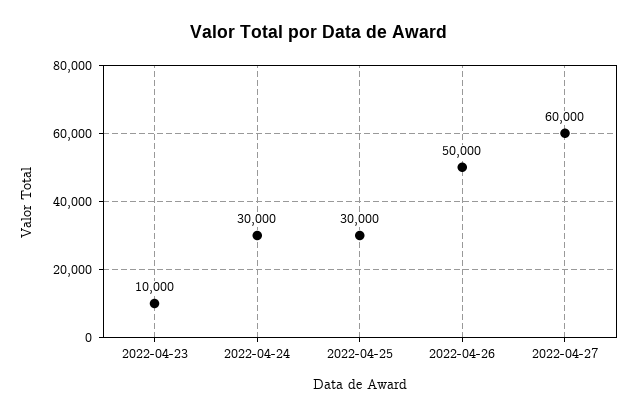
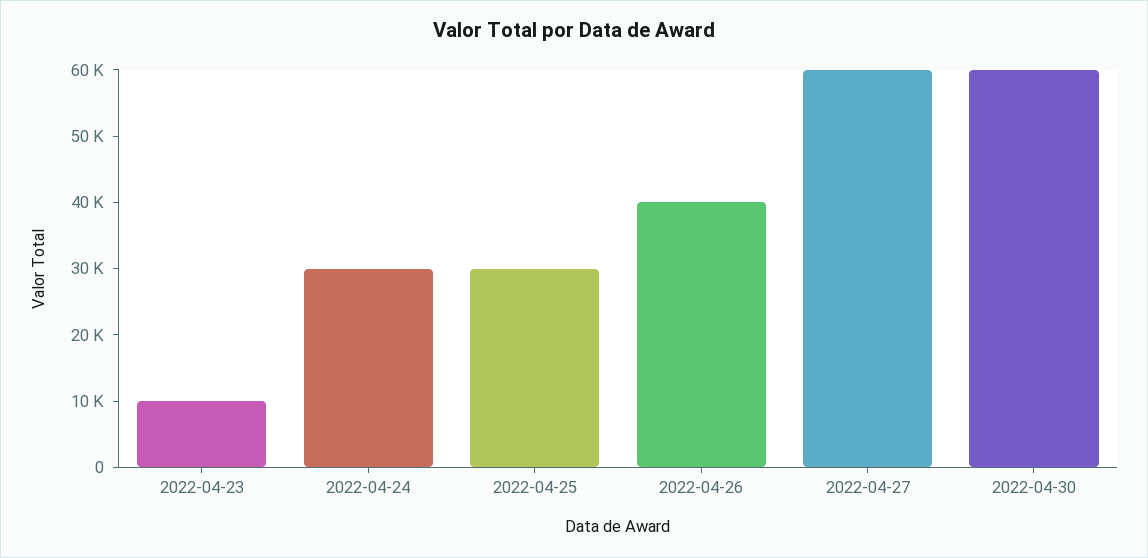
2022-04-26: 50000 -> 40000
2022-04-30: none -> 60000

